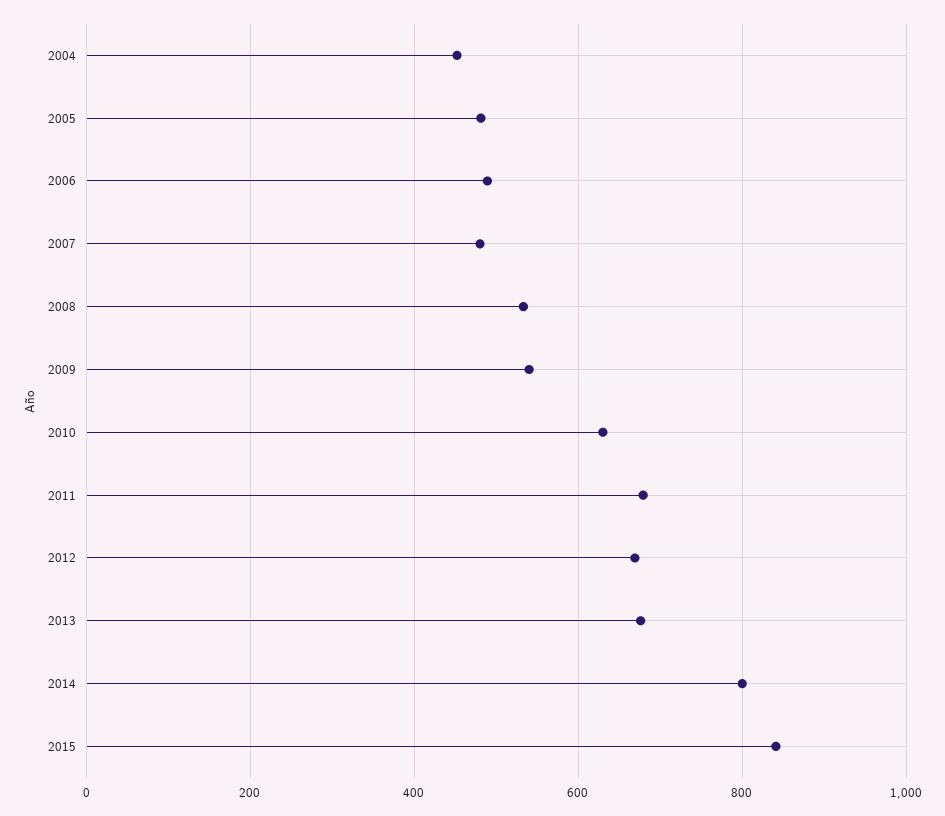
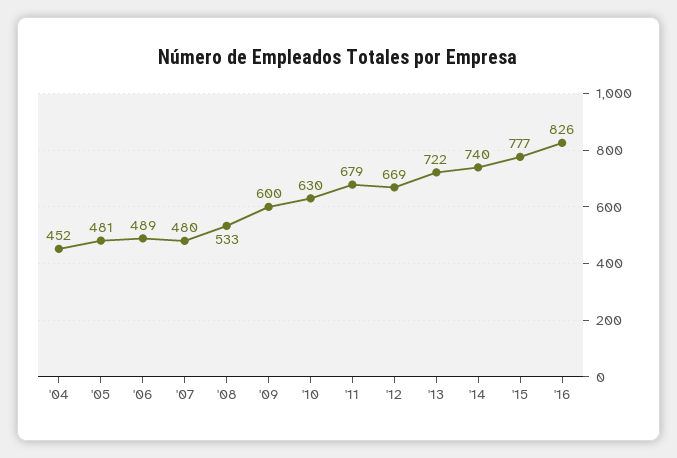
2009: 540 -> 600
2013: 680 -> 722
2014: 800 -> 740
2015: 840 -> 777
'16: none -> 826

